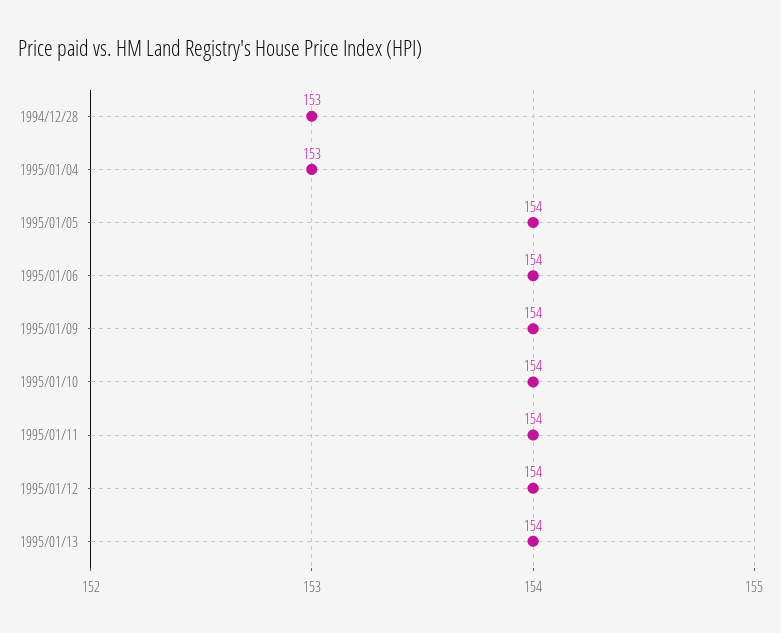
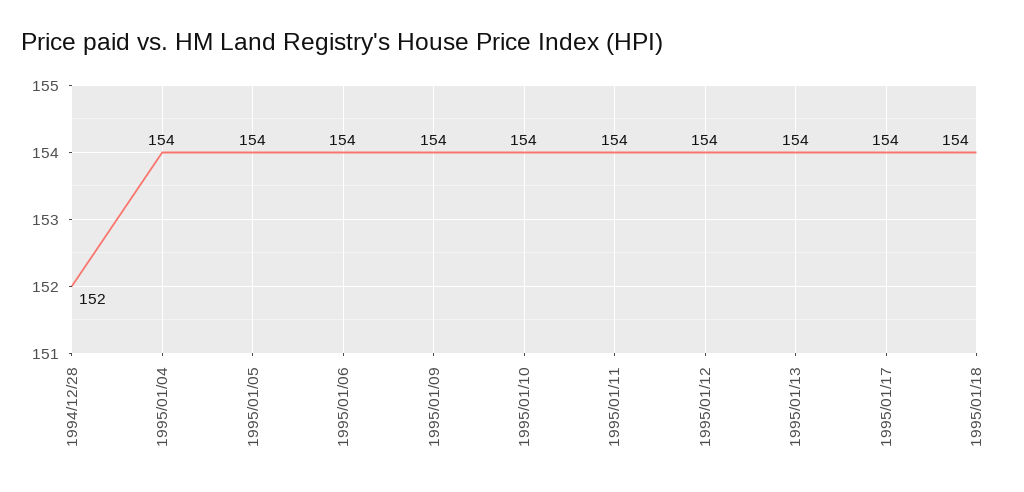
1994/12/28: 153 -> 152
1995/01/04: 153 -> 154
1995/01/17: none -> 154
1995/01/18: none -> 154

